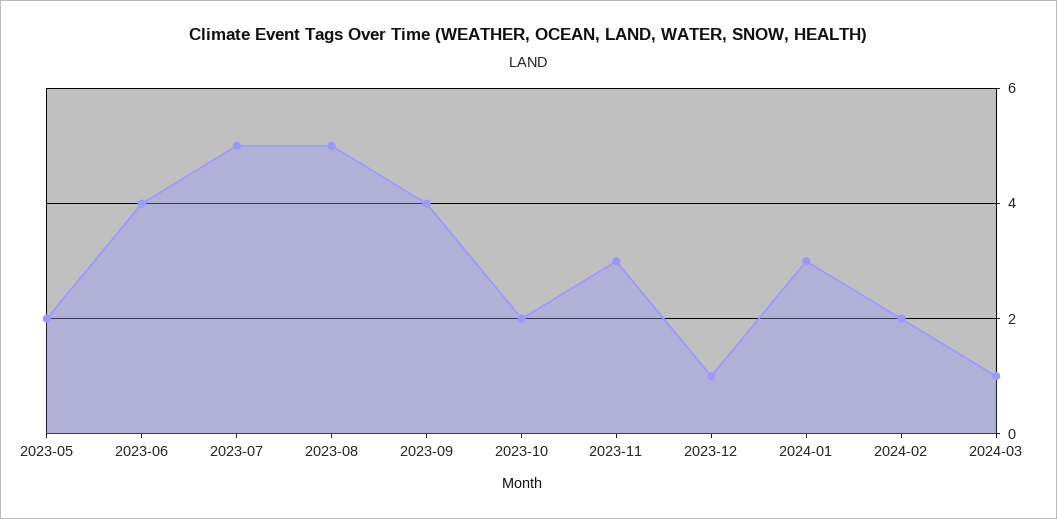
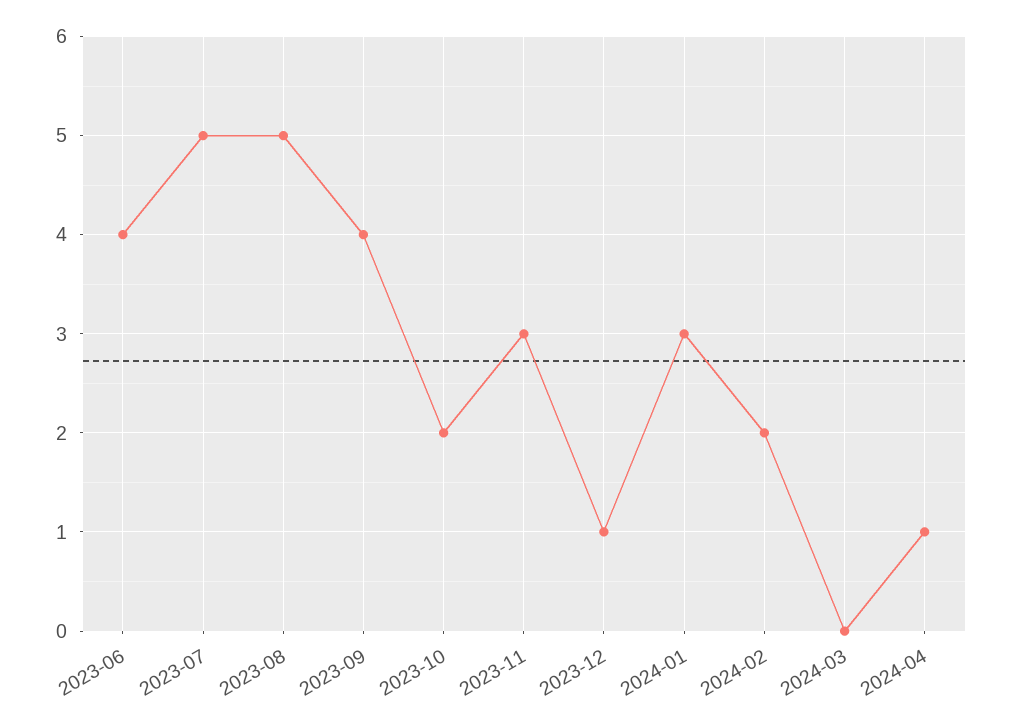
2023-05: 2 -> none
2024-03: 1 -> 0
2024-04: none -> 1

